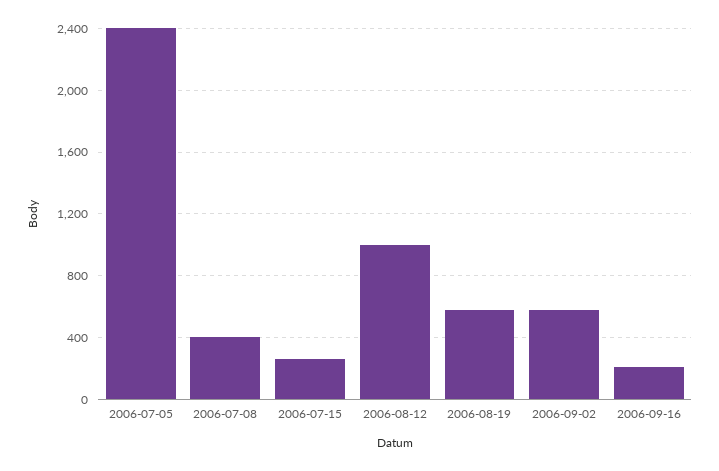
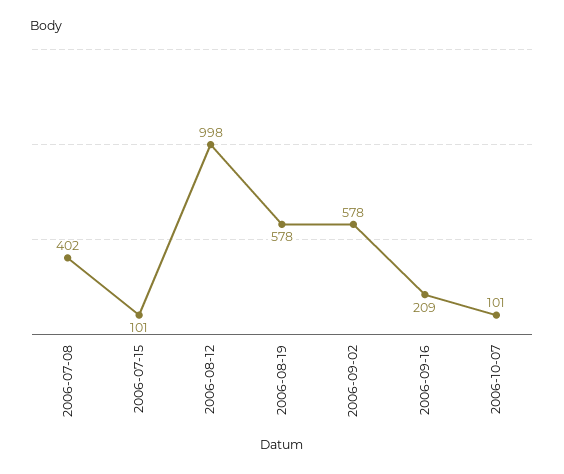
2006-07-05: 2400 -> none
2006-07-15: 250 -> 101
2006-10-07: none -> 101

